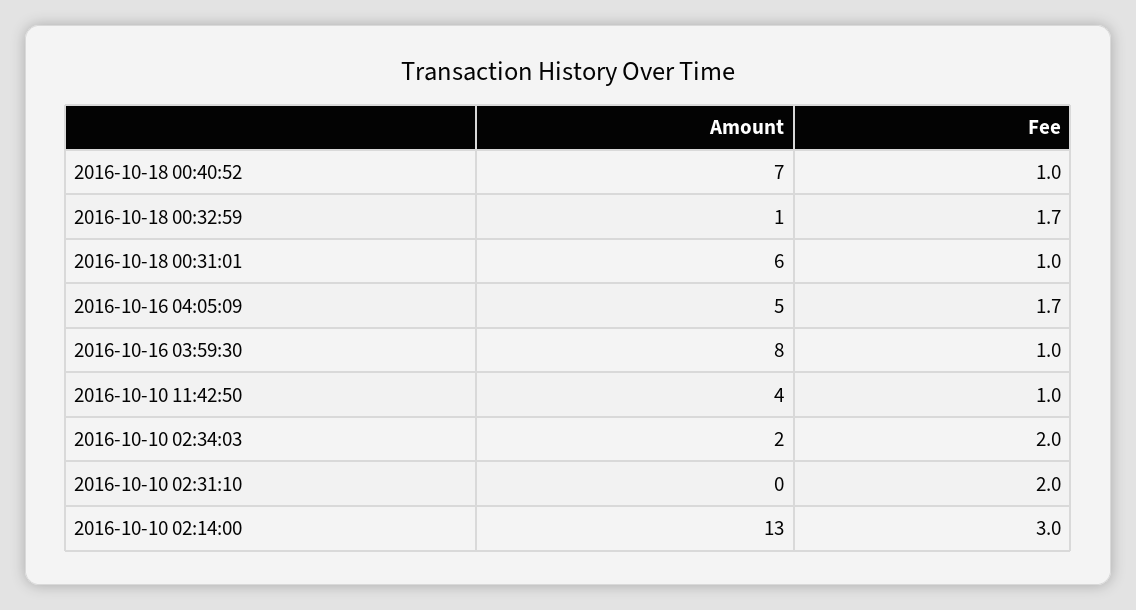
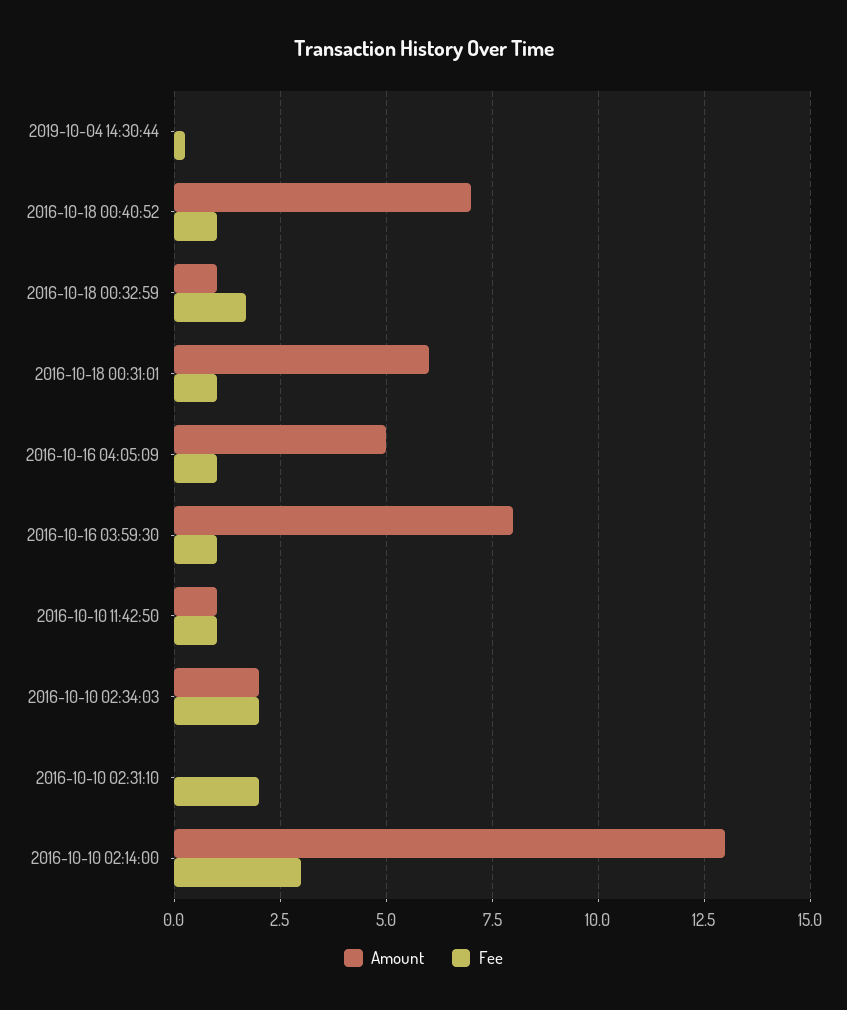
Fee, 2016-10-16 04:05:09: 1.7 -> 1
Amount, 2016-10-10 11:42:50: 4 -> 1
Amount, 2019-10-04 14:30:44: none -> 0
Fee, 2019-10-04 14:30:44: none -> 0.25

